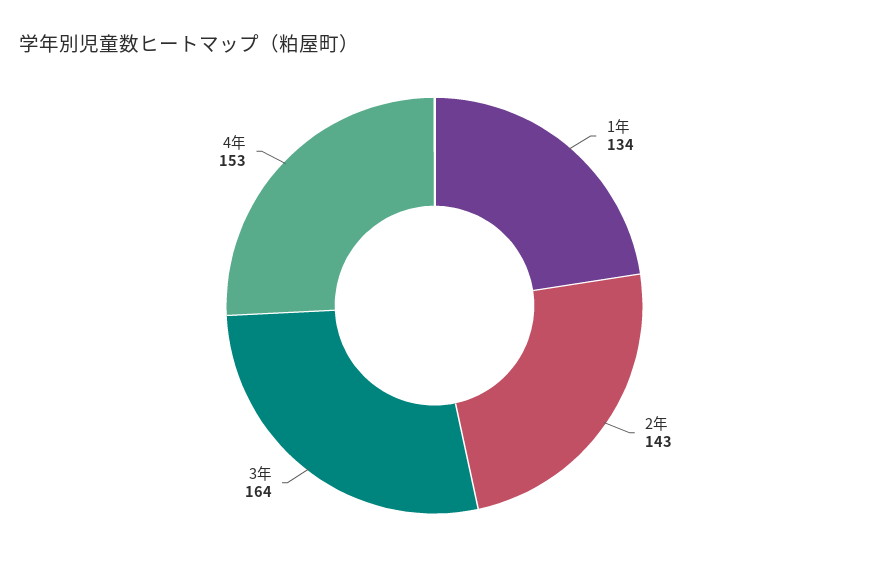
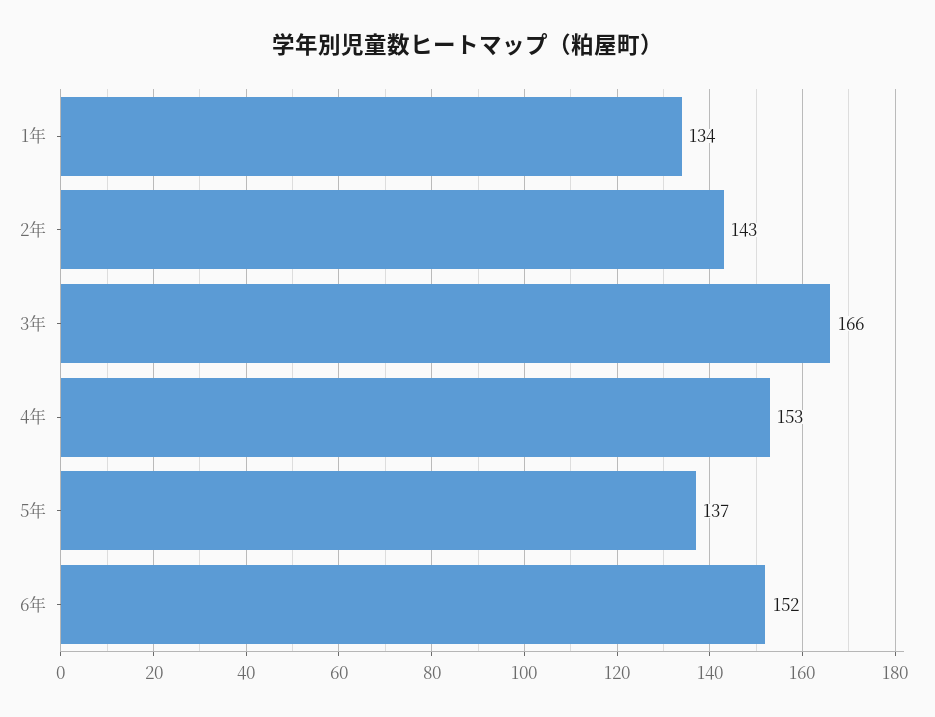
3年: 164 -> 166
5年: none -> 137
6年: none -> 152

